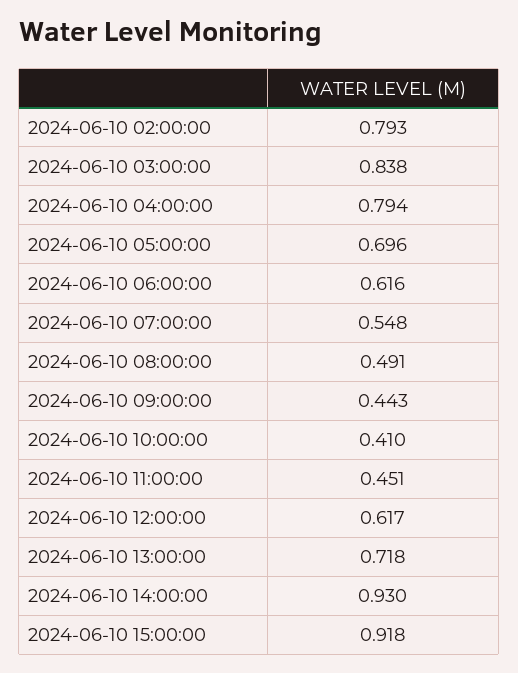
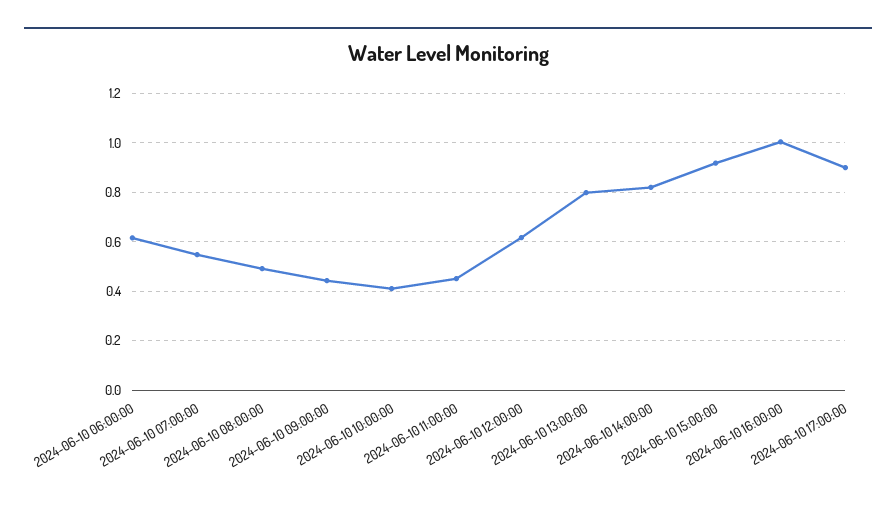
2024-06-10 02:00:00: 0.793 -> none
2024-06-10 03:00:00: 0.838 -> none
2024-06-10 04:00:00: 0.794 -> none
2024-06-10 05:00:00: 0.696 -> none
2024-06-10 13:00:00: 0.718 -> 0.8
2024-06-10 14:00:00: 0.93 -> 0.825
2024-06-10 16:00:00: none -> 1
2024-06-10 17:00:00: none -> 0.9

